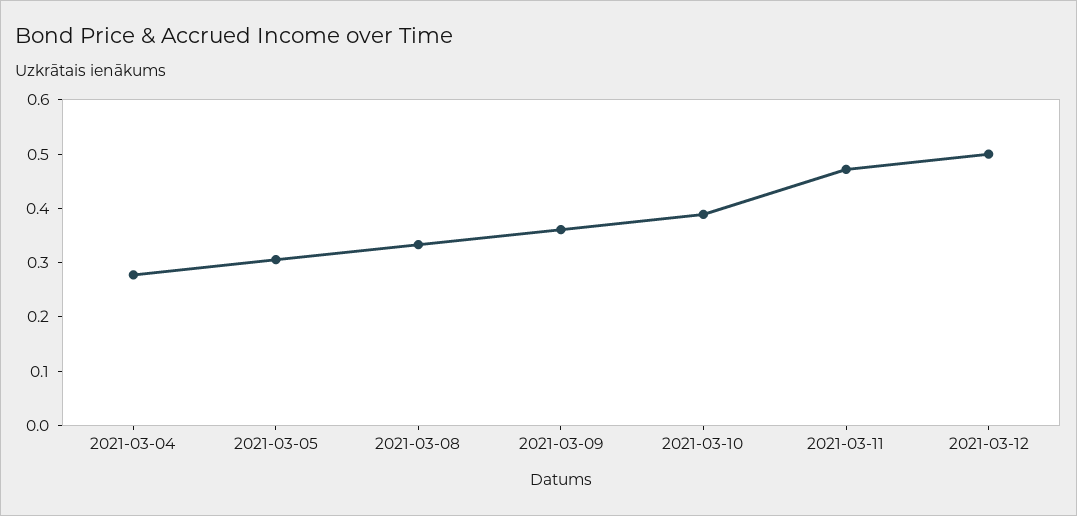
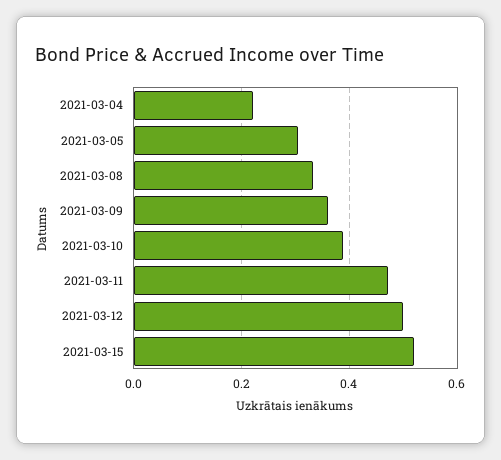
2021-03-04: 0.28 -> 0.22
2021-03-15: none -> 0.52

